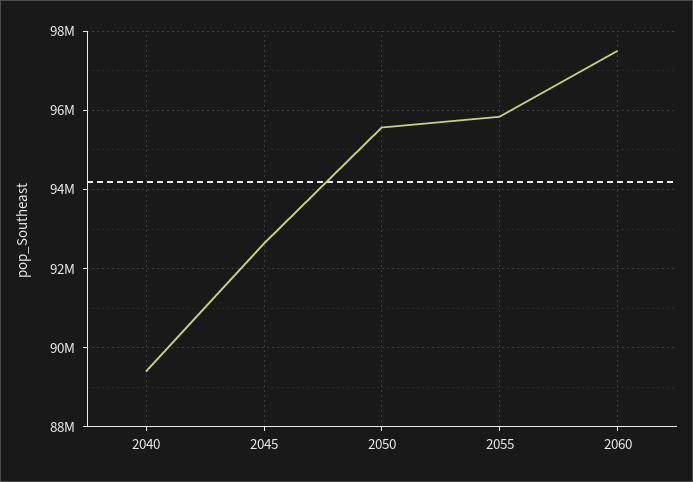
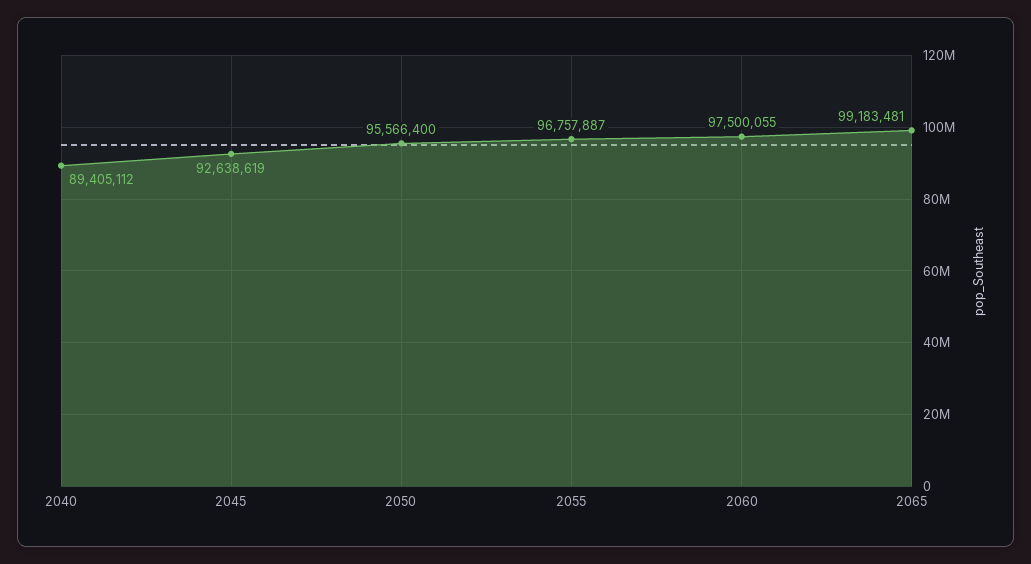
2055: 95800000 -> 96757887
2065: none -> 99183481

